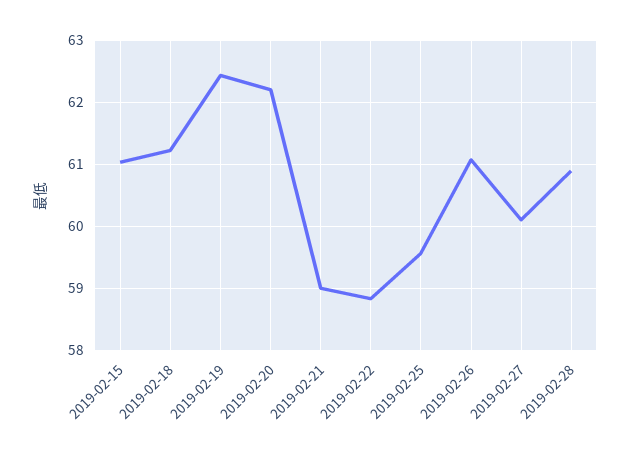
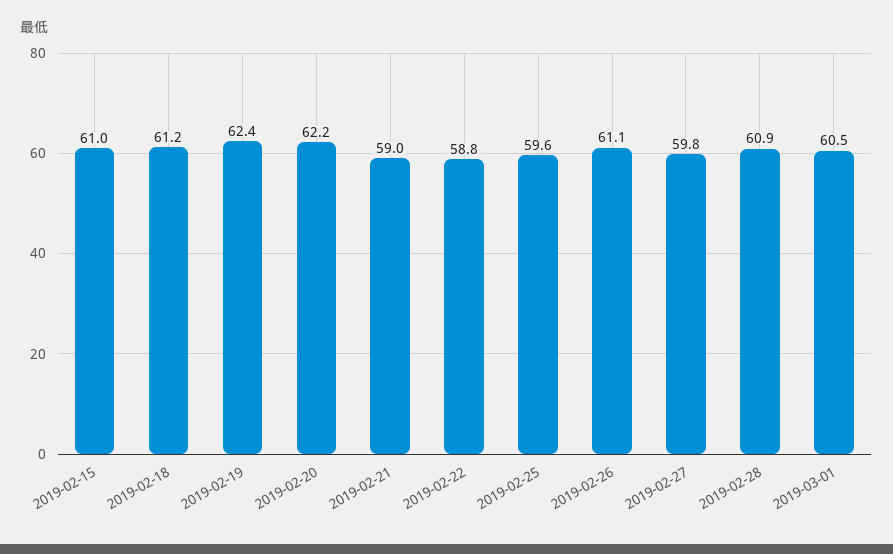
2019-02-27: 60.1 -> 59.8
2019-03-01: none -> 60.5

